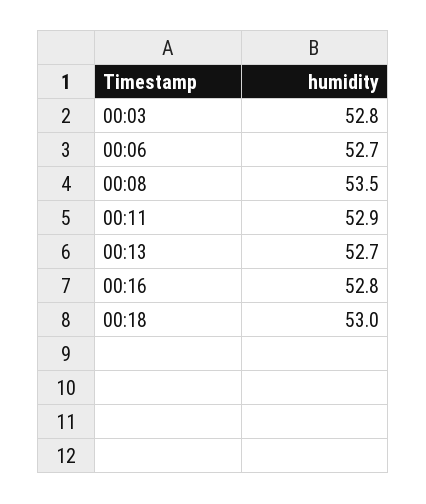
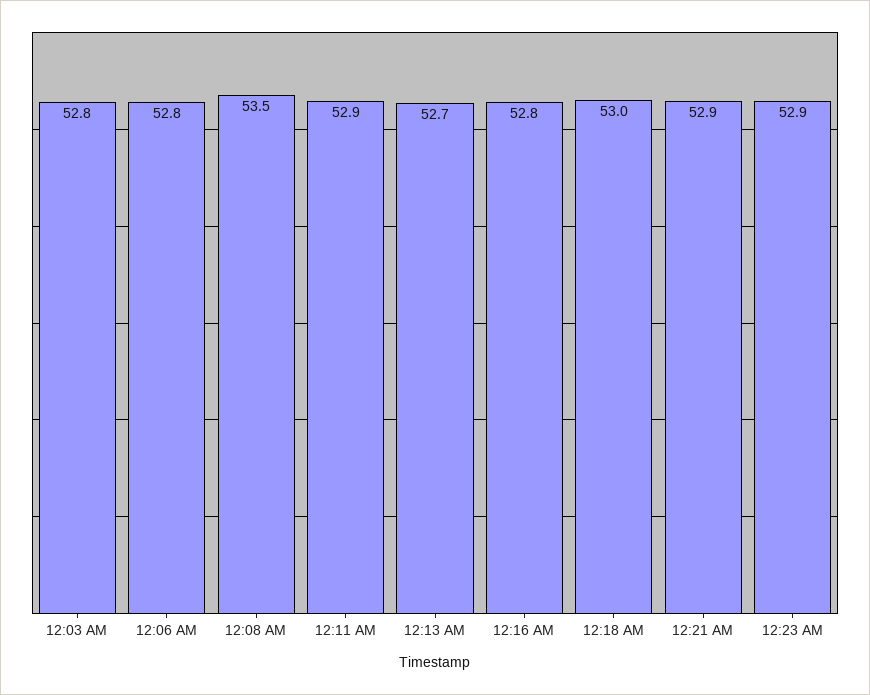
00:06: 52.7 -> 52.8
12:21 AM: none -> 52.9
12:23 AM: none -> 52.9

